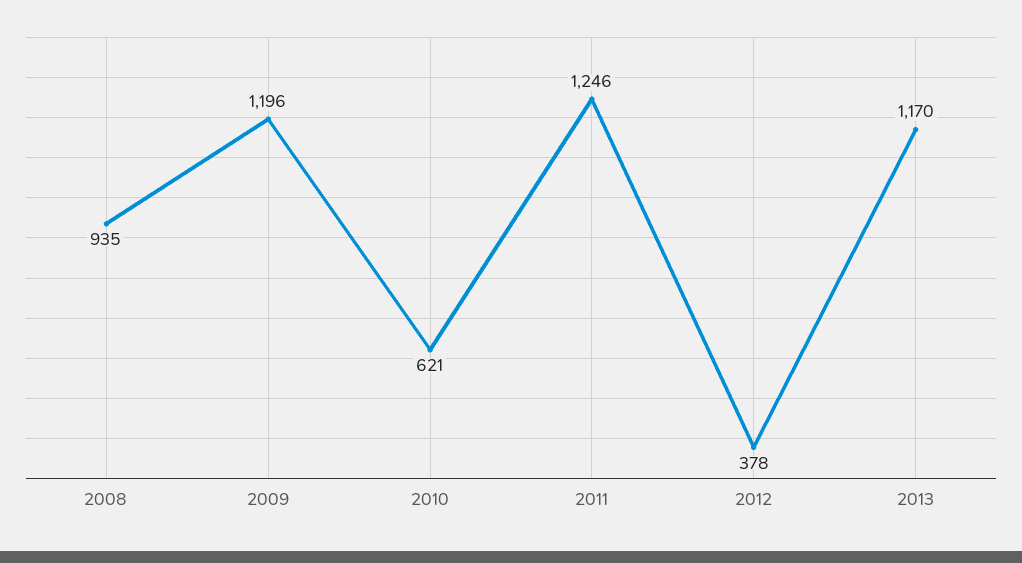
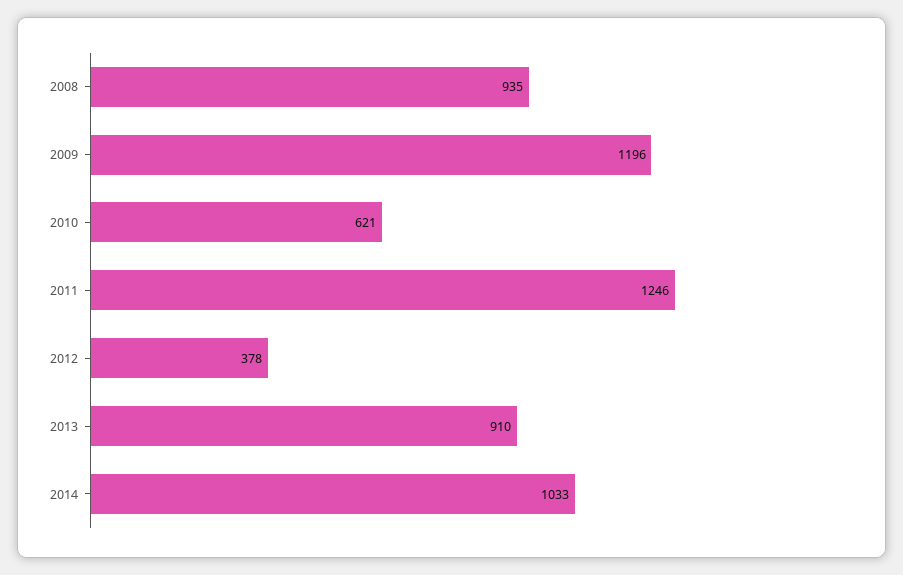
2013: 1170 -> 910
2014: none -> 1033

